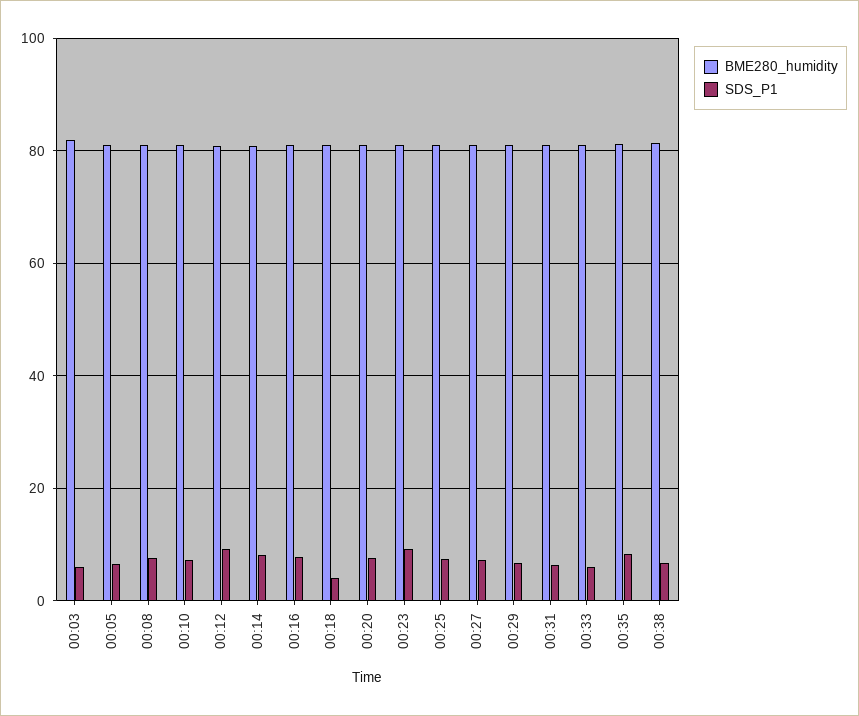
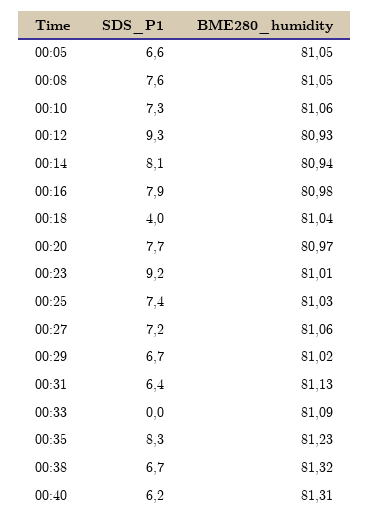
BME280_humidity, 00:03: 82 -> none
SDS_P1, 00:03: 6 -> none
SDS_P1, 00:33: 6 -> 0
SDS_P1, 00:40: none -> 6.2
BME280_humidity, 00:40: none -> 81.31

